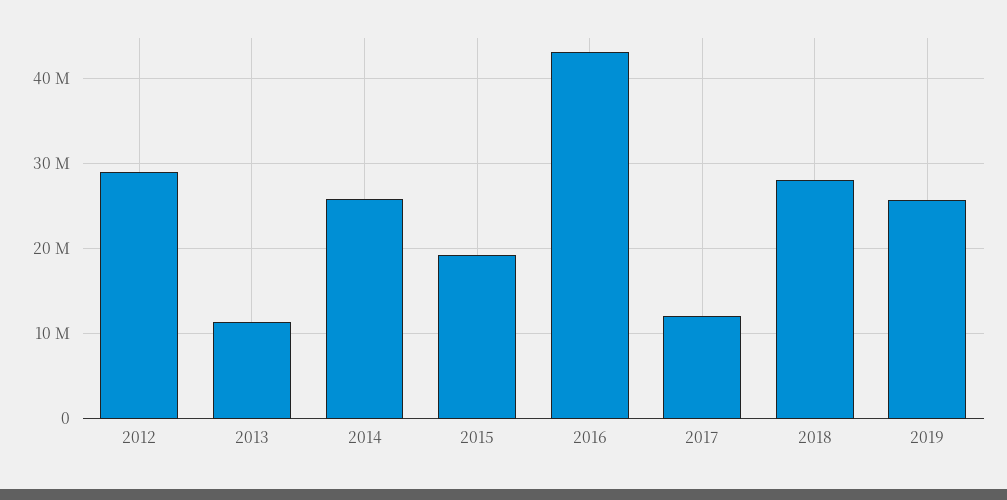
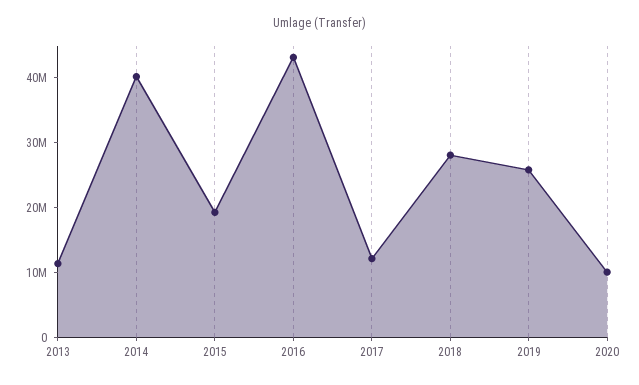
2012: 29000000 -> none
2014: 26000000 -> 40000000
2020: none -> 10000000

